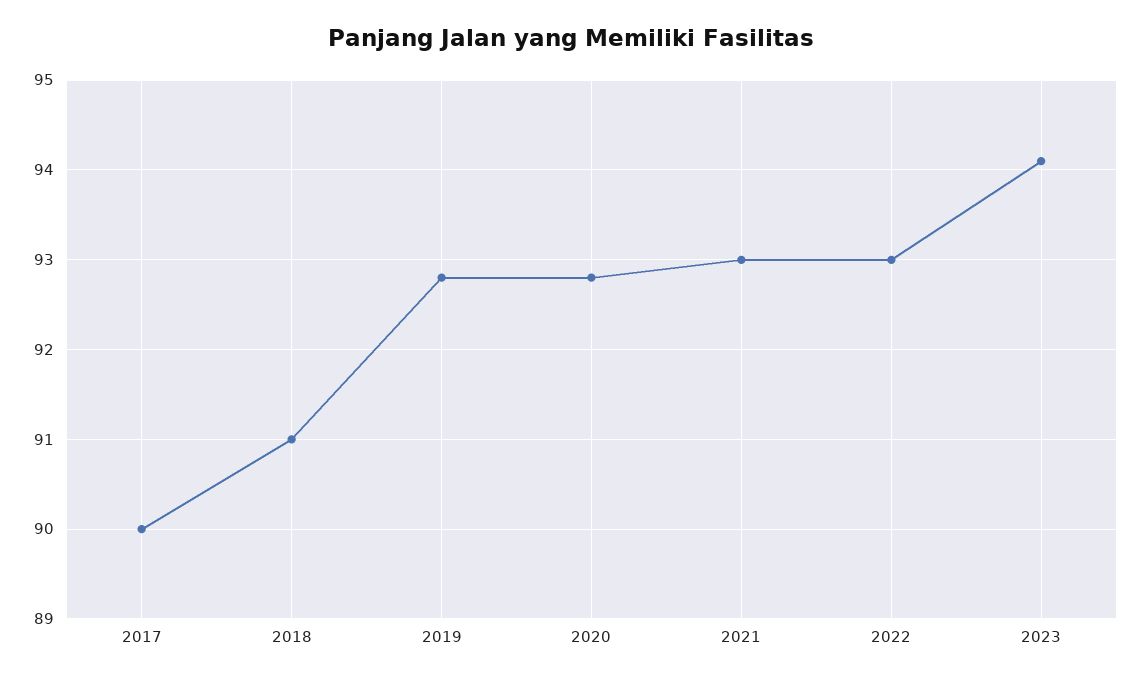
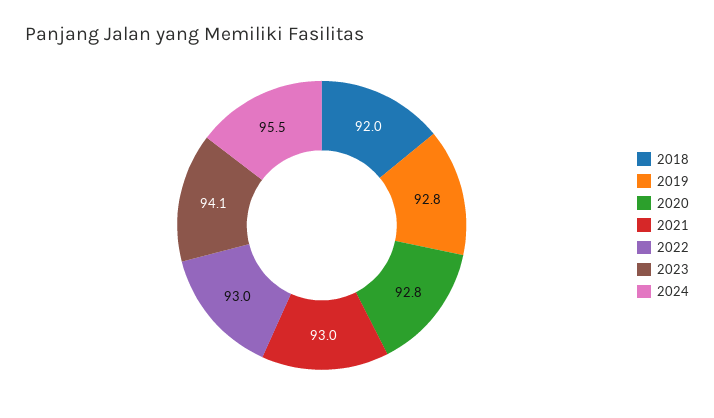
2017: 90 -> none
2018: 91 -> 92
2024: none -> 95.5

